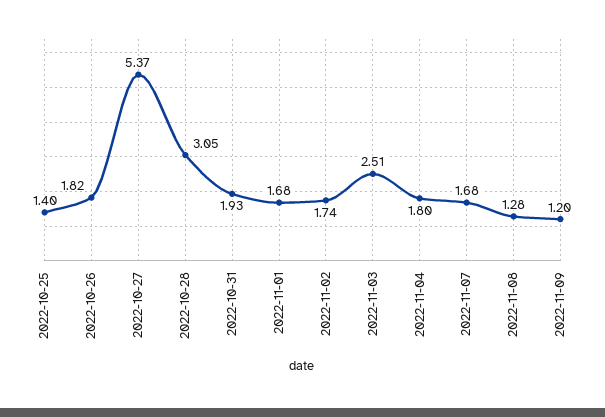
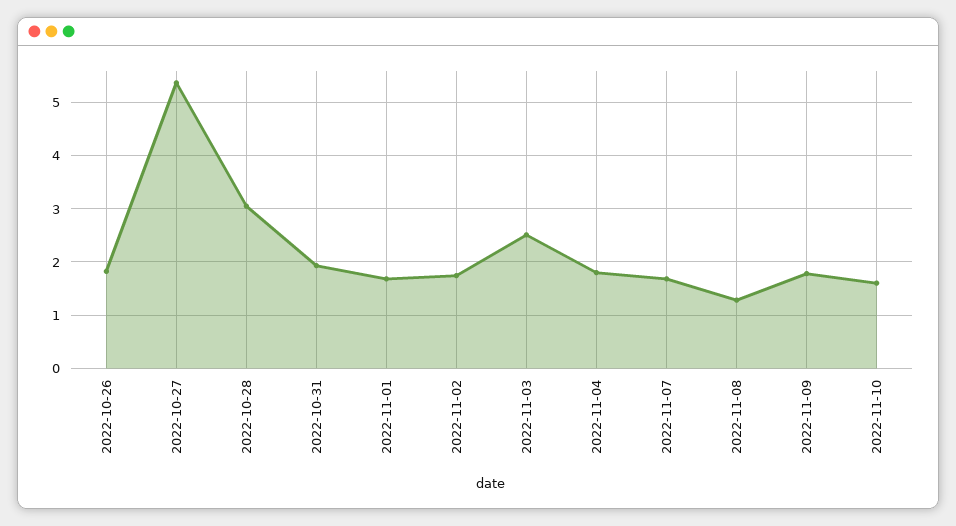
2022-10-25: 1.4 -> none
2022-11-09: 1.2 -> 1.8
2022-11-10: none -> 1.6

